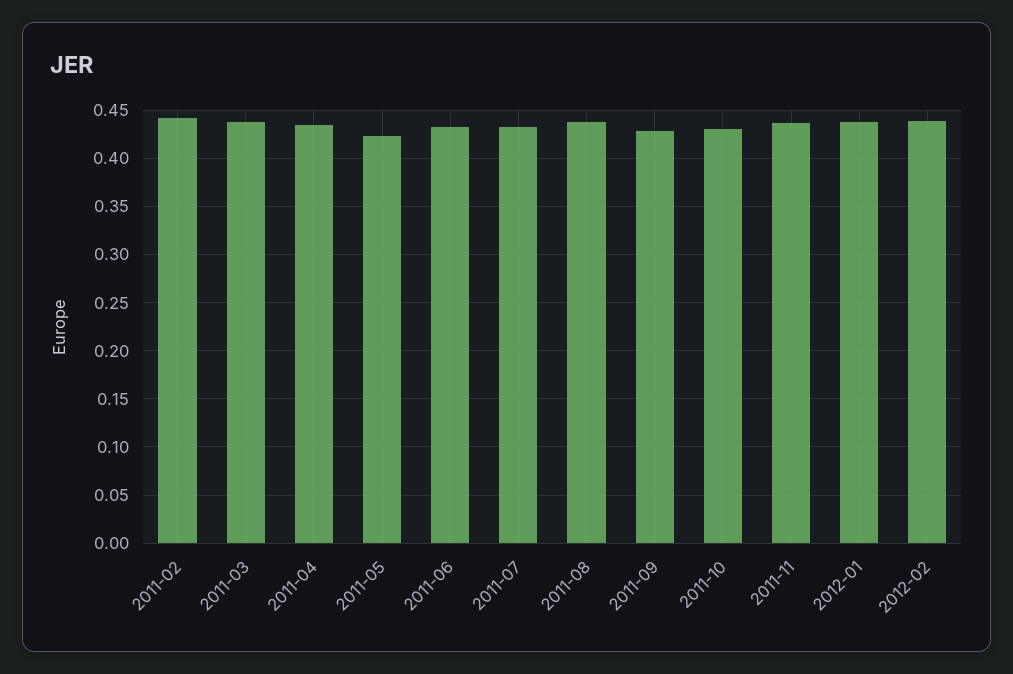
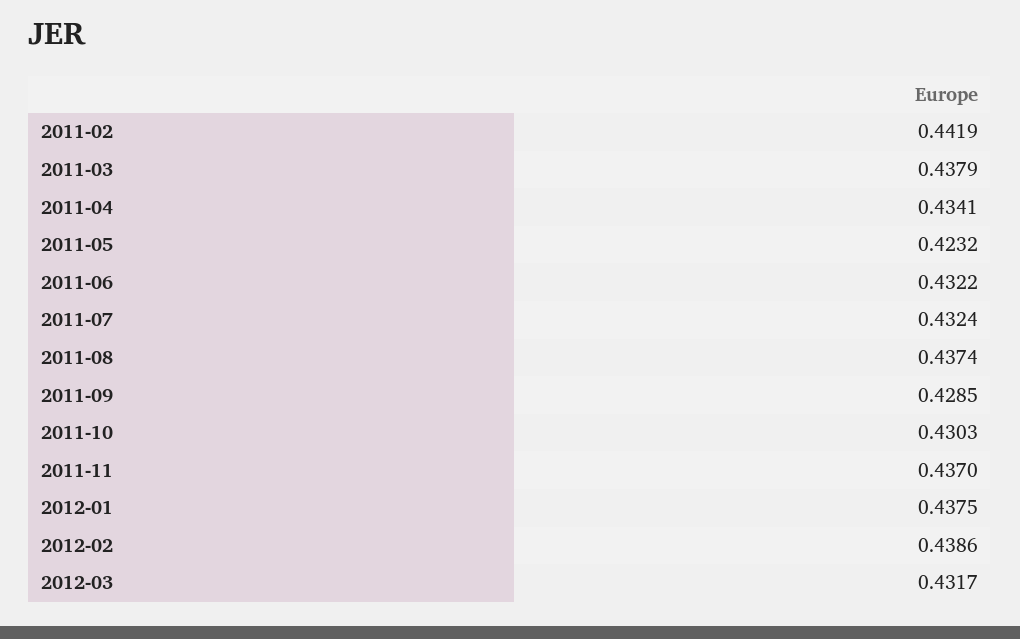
2012-03: none -> 0.4317

